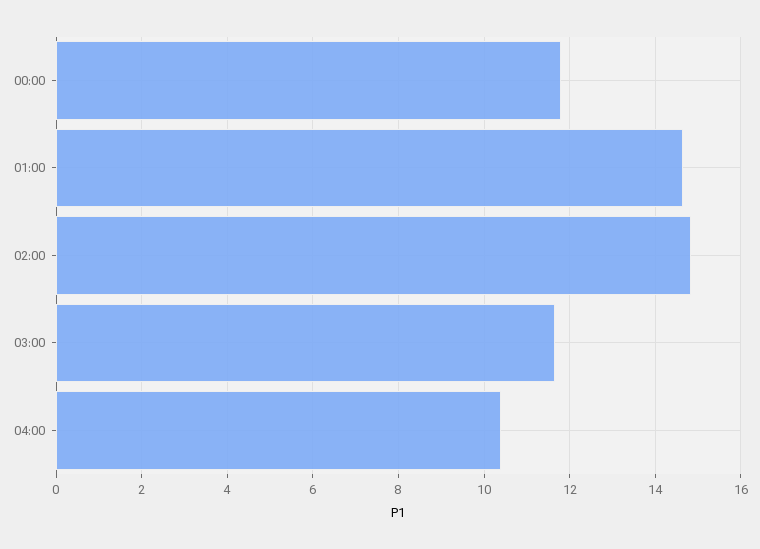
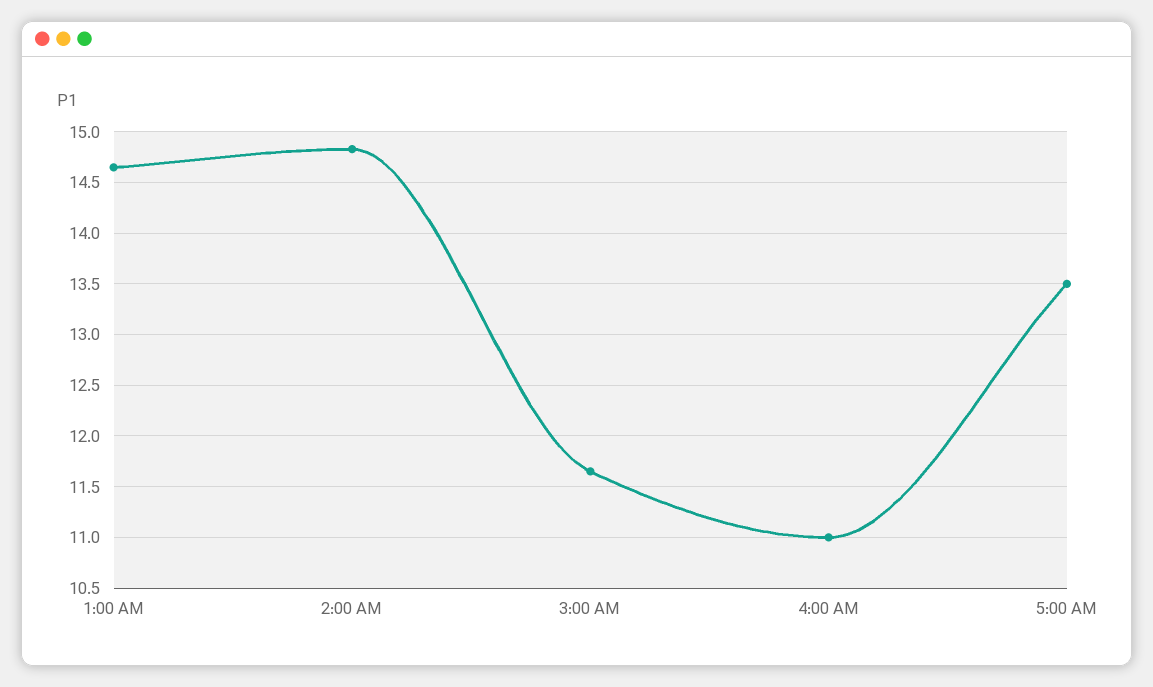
00:00: 11.8 -> none
04:00: 10.4 -> 11
5:00 AM: none -> 13.5

